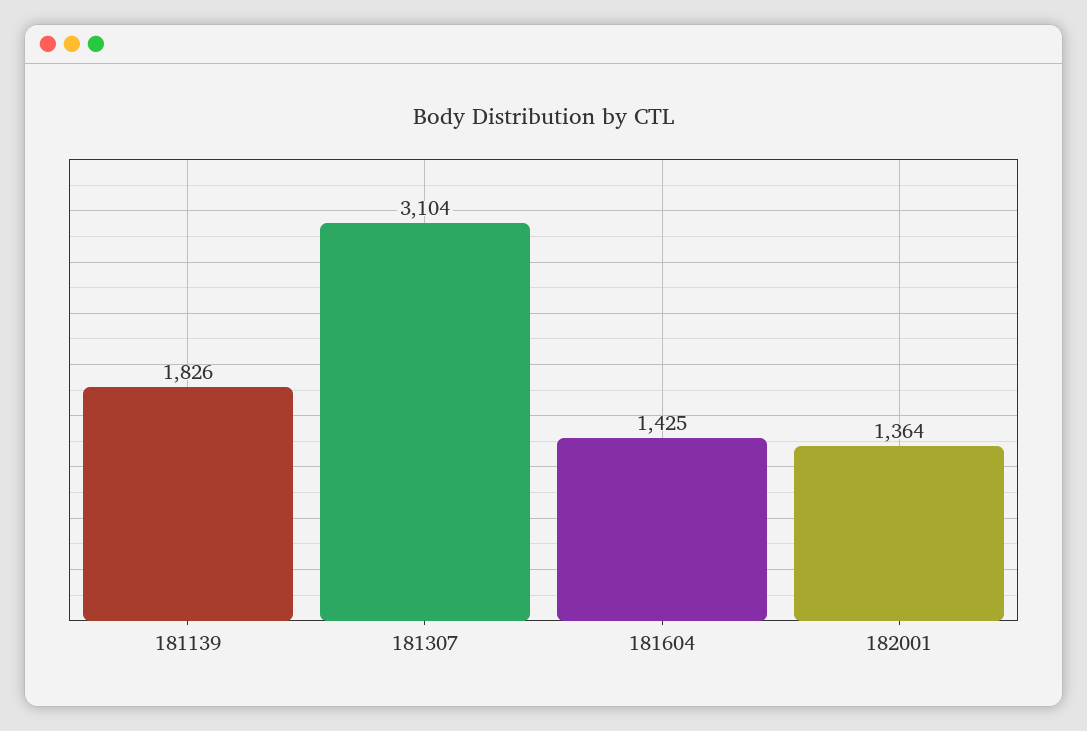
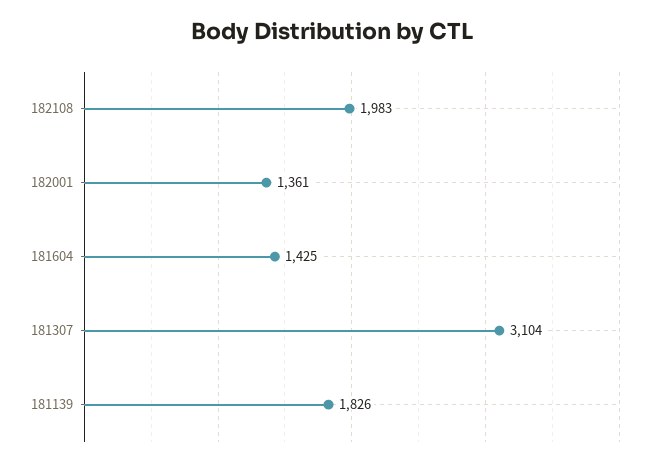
182001: 1364 -> 1361
182108: none -> 1983

